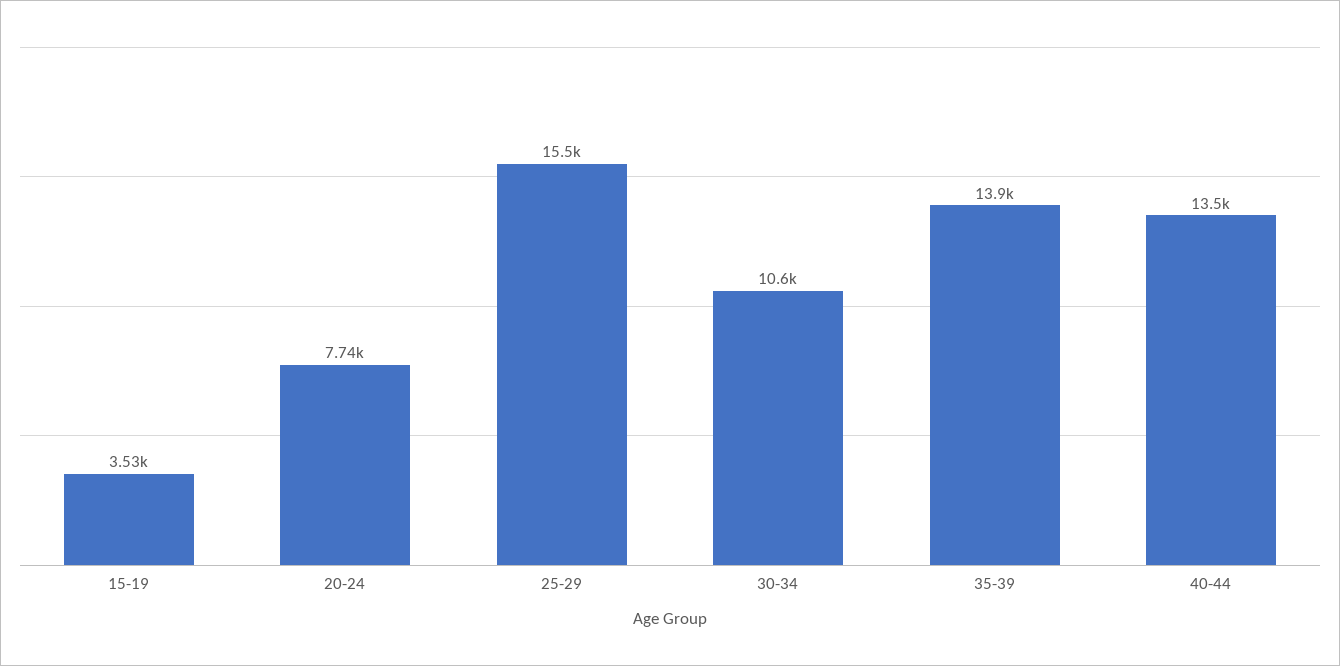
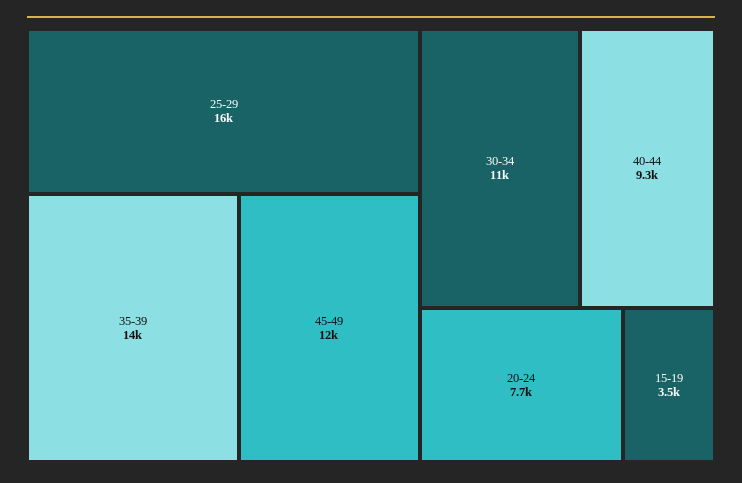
40-44: 13500 -> 9300
45-49: none -> 12000

